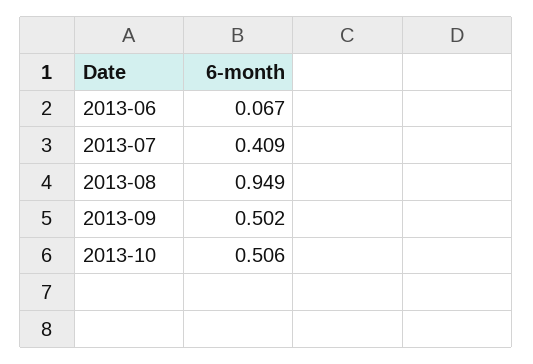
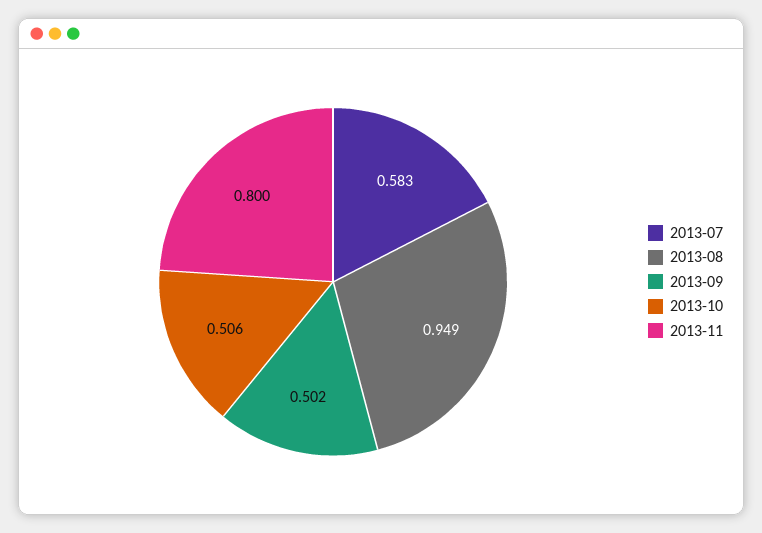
2013-06: 0.067 -> none
2013-07: 0.409 -> 0.583
2013-11: none -> 0.8

